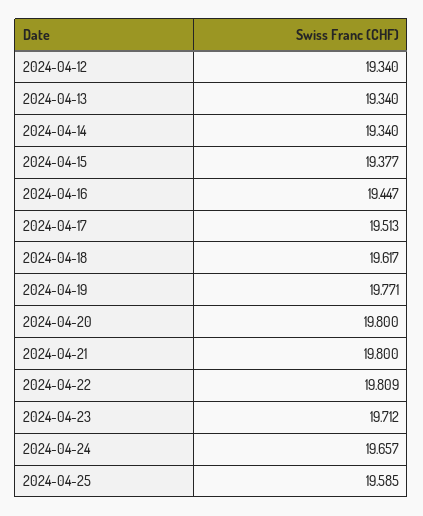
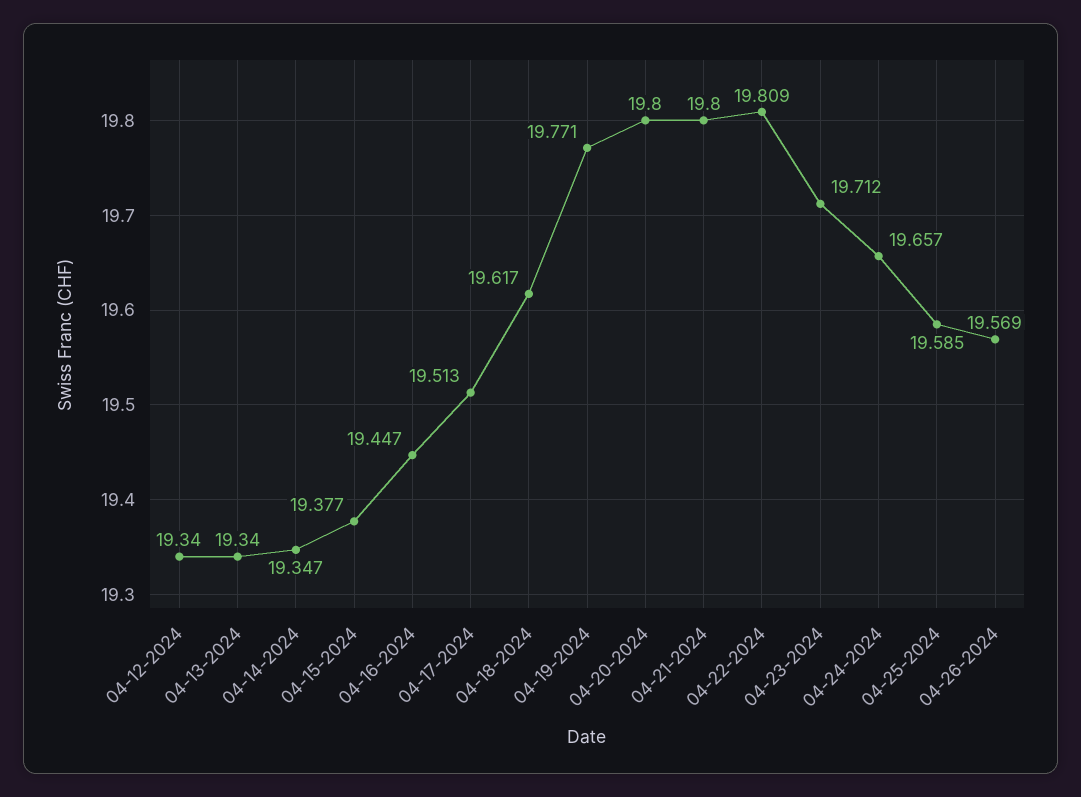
2024-04-14: 19.34 -> 19.347
04-26-2024: none -> 19.569

